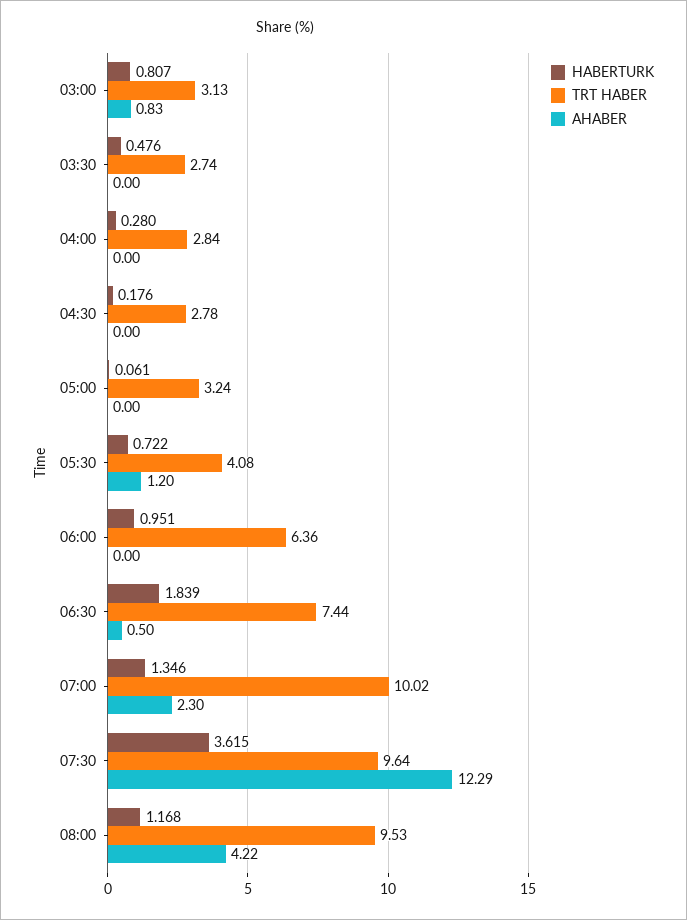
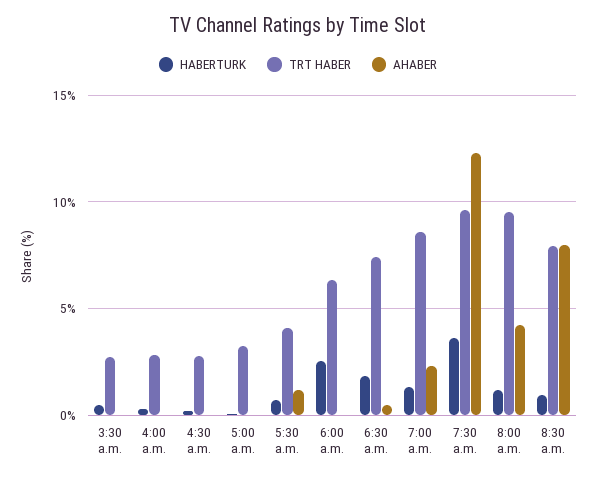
HABERTURK, 03:00: 0.807 -> none
TRT HABER, 03:00: 3.13 -> none
AHABER, 03:00: 0.83 -> none
HABERTURK, 06:00: 0.951 -> 2.5
TRT HABER, 07:00: 10.02 -> 8.5
HABERTURK, 8:30 a.m.: none -> 1
TRT HABER, 8:30 a.m.: none -> 8
AHABER, 8:30 a.m.: none -> 8

